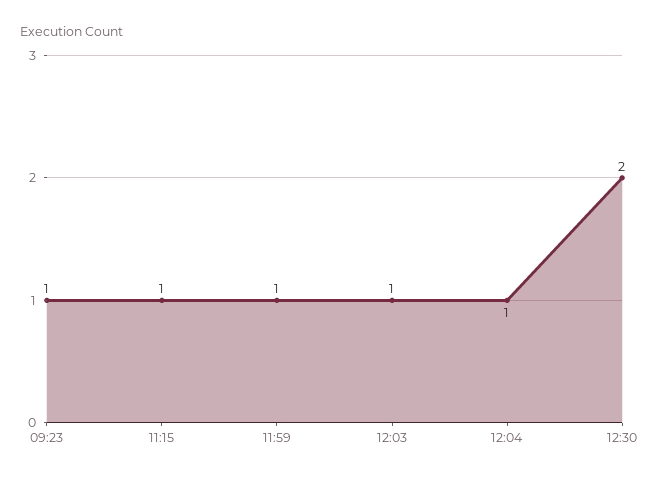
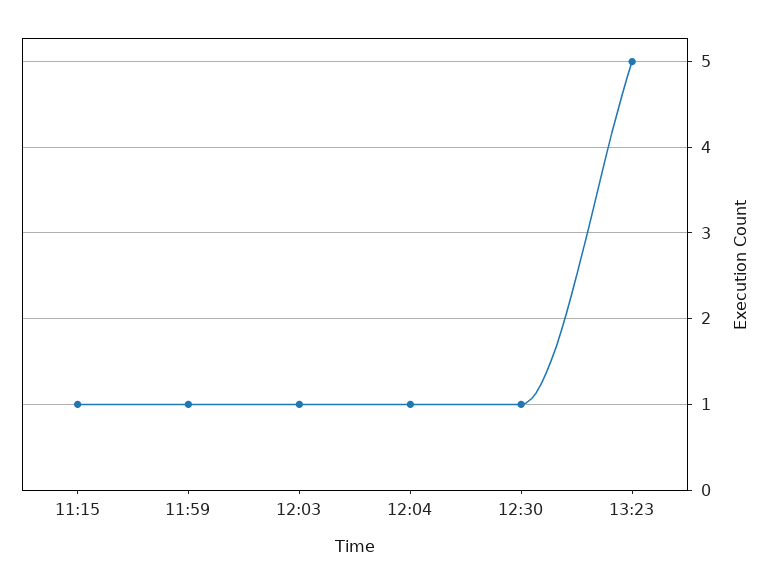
09:23: 1 -> none
12:30: 2 -> 1
13:23: none -> 5

